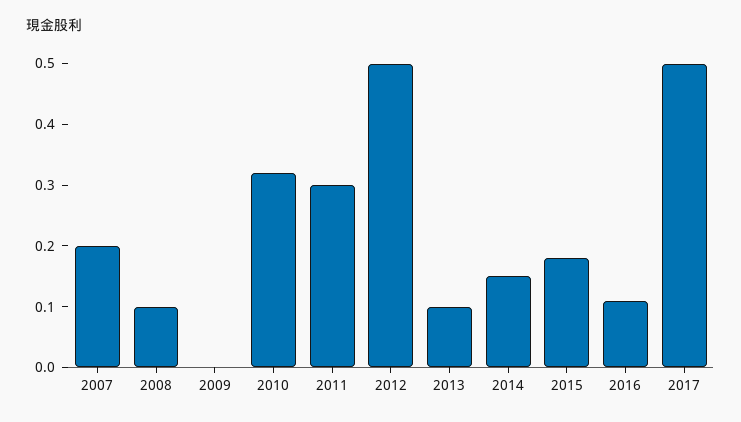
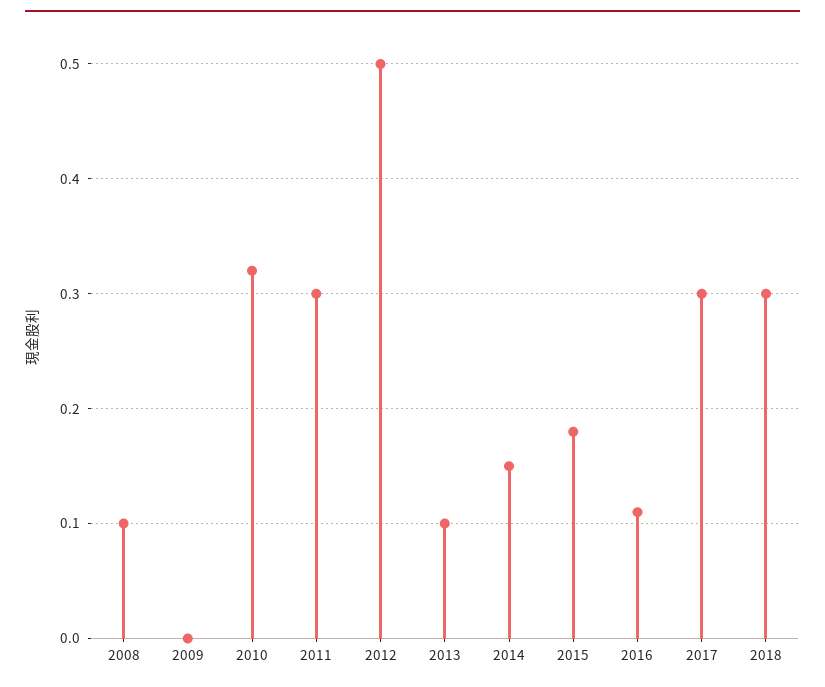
2007: 0.2 -> none
2017: 0.5 -> 0.3
2018: none -> 0.3

